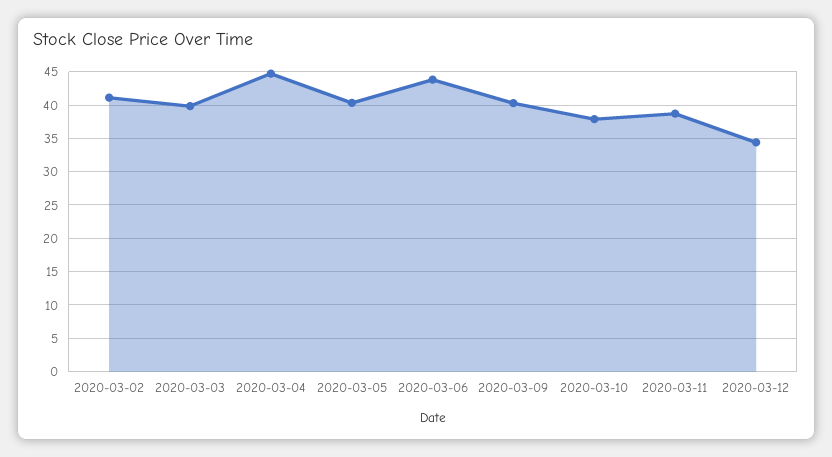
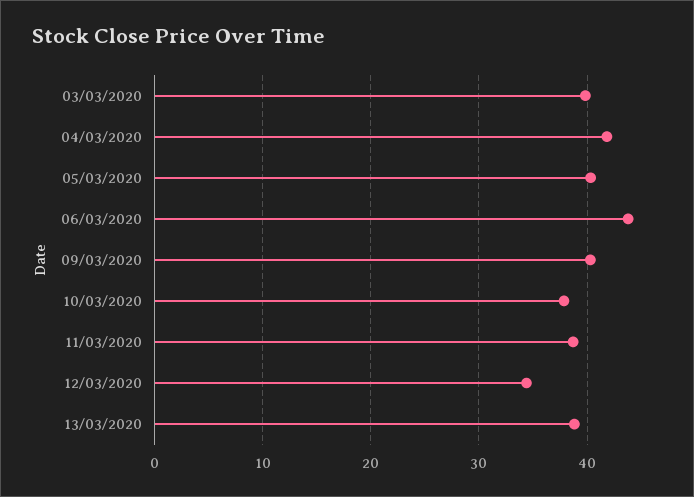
2020-03-02: 41 -> none
2020-03-04: 45 -> 42
13/03/2020: none -> 39

